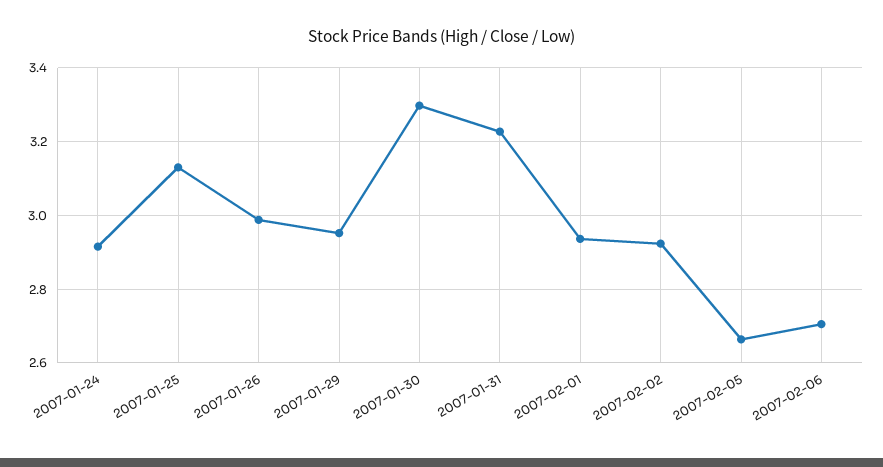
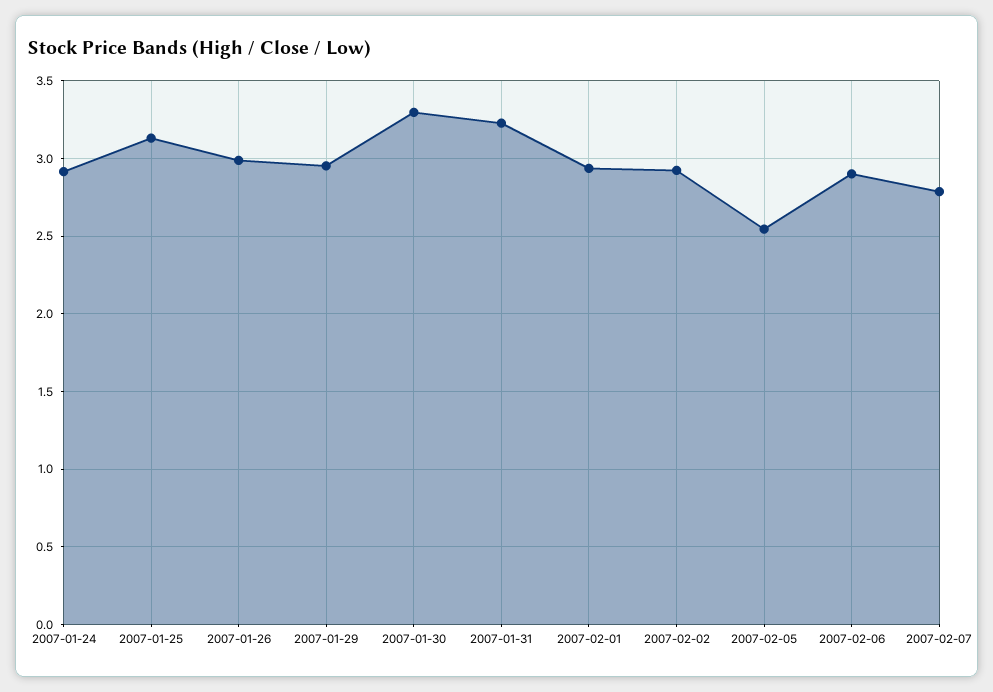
2007-02-05: 2.66 -> 2.55
2007-02-06: 2.7 -> 2.9
2007-02-07: none -> 2.8

